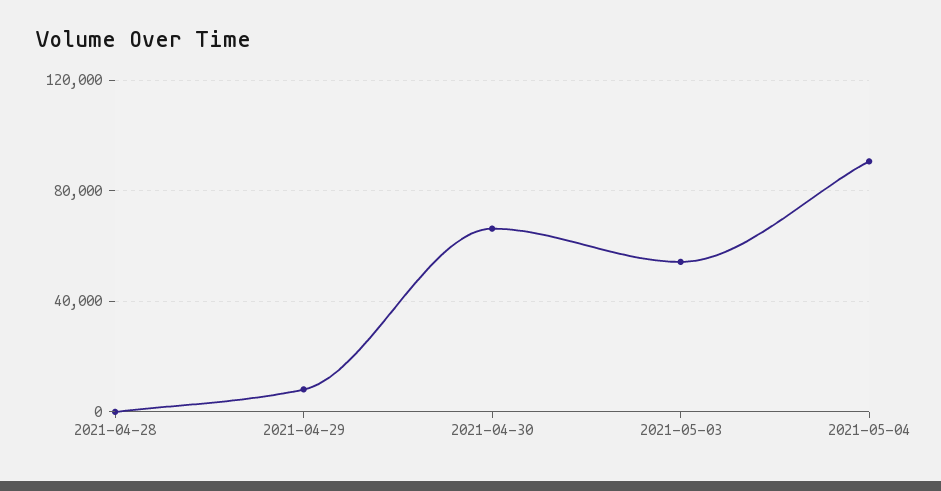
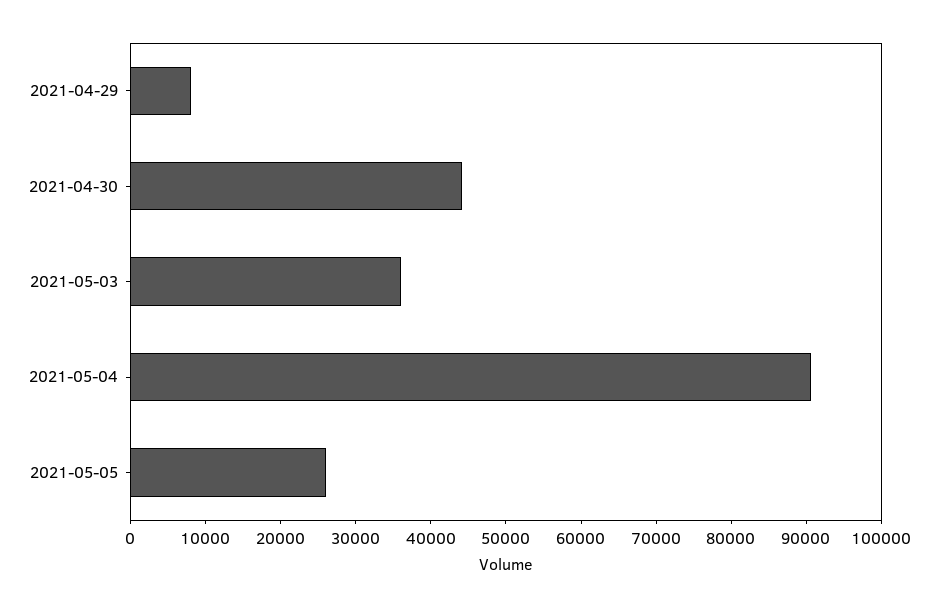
2021-04-28: 0 -> none
2021-04-30: 65000 -> 44000
2021-05-03: 55000 -> 36000
2021-05-05: none -> 26000

